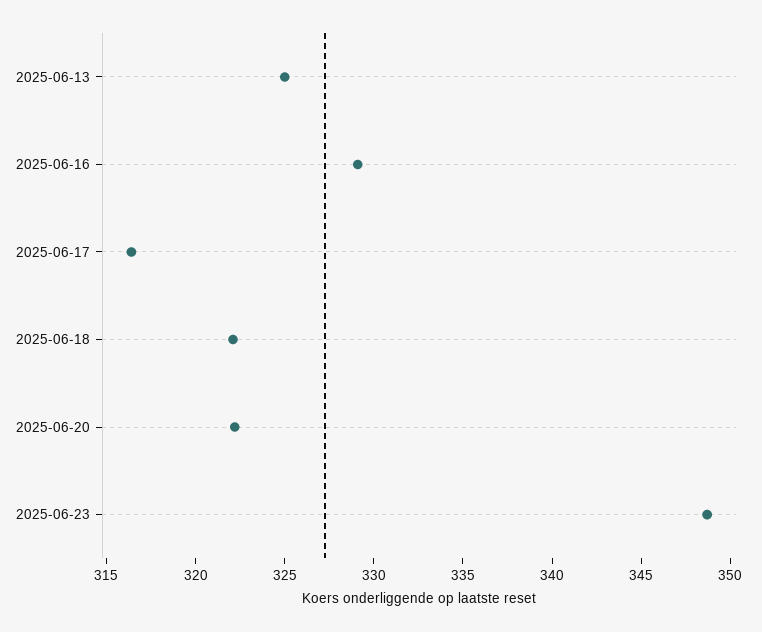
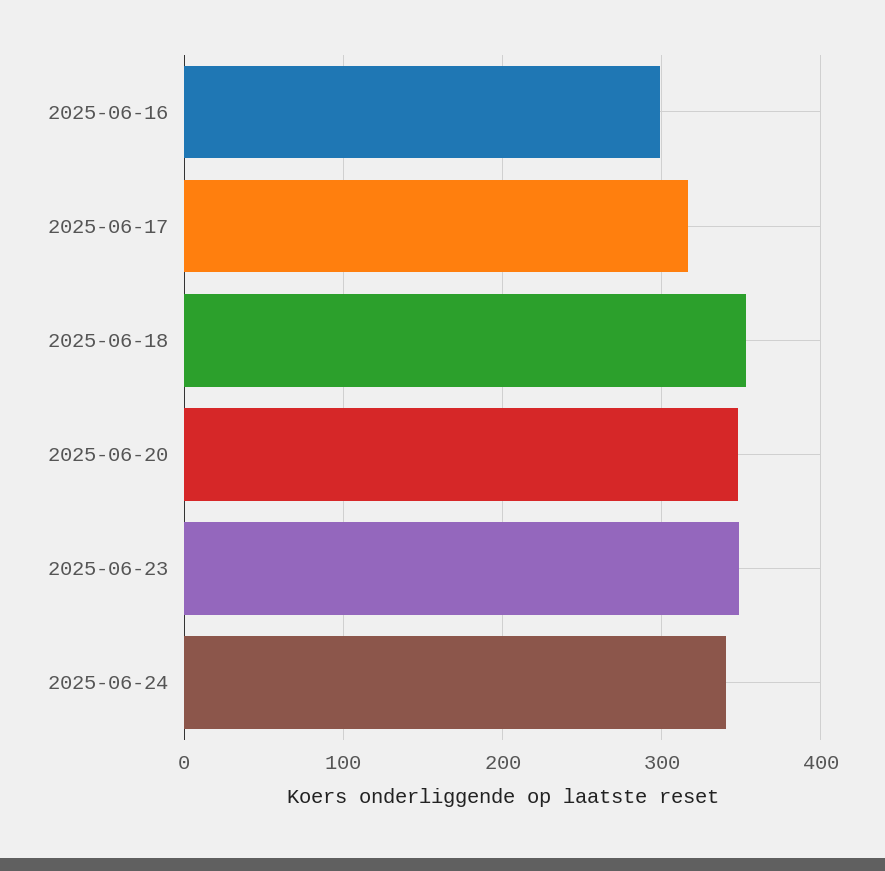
2025-06-13: 325 -> none
2025-06-16: 329 -> 300
2025-06-18: 322 -> 350
2025-06-20: 322 -> 350
2025-06-24: none -> 340

